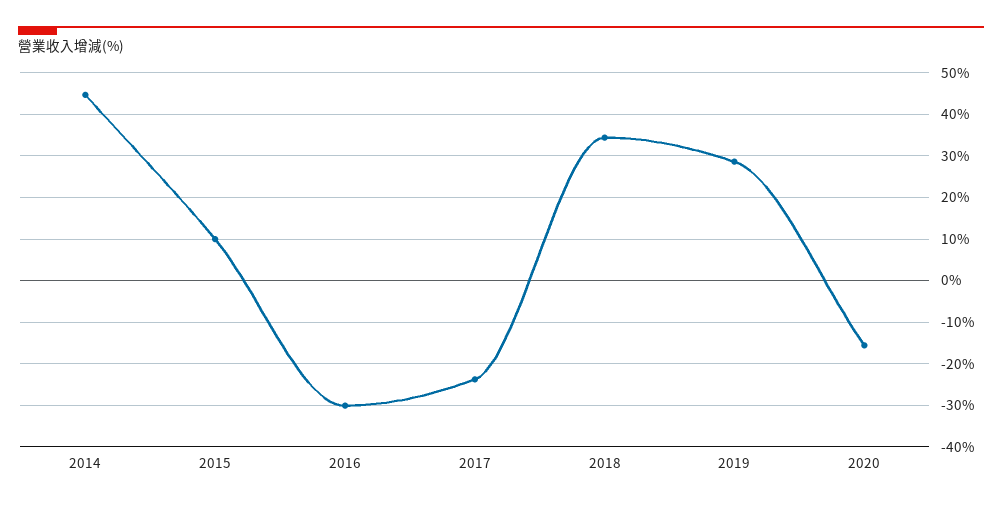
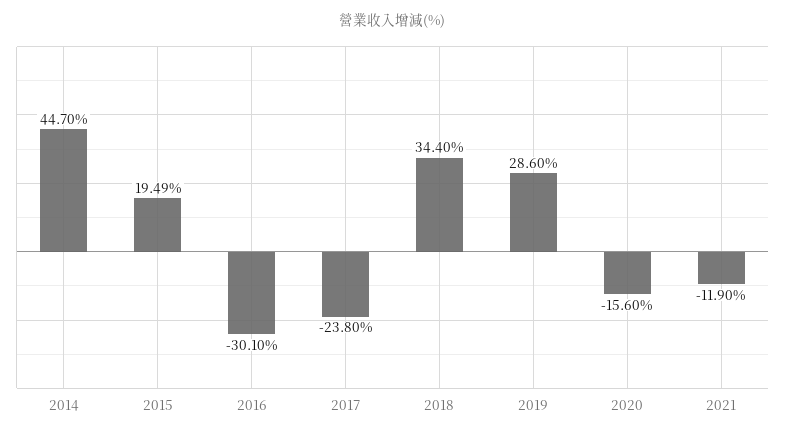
2015: 10 -> 19.49
2021: none -> -11.9

